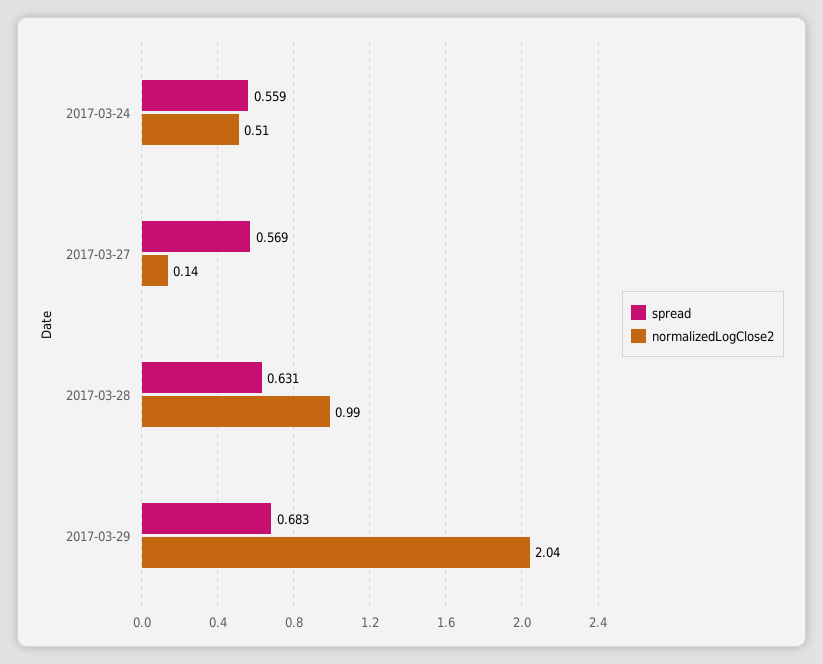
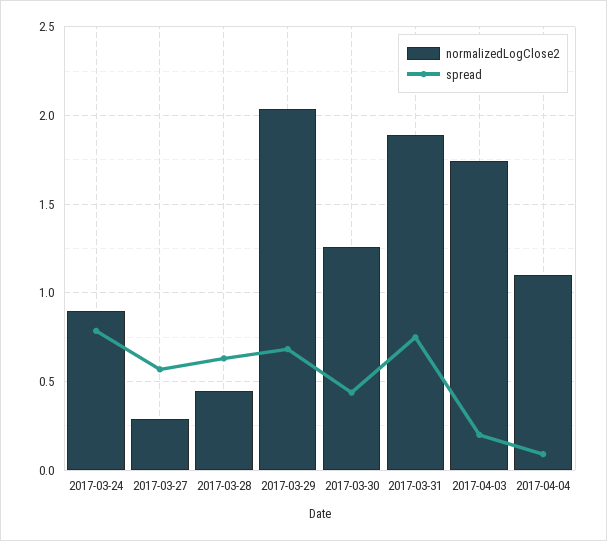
spread, 2017-03-24: 0.559 -> 0.8
normalizedLogClose2, 2017-03-24: 0.51 -> 0.9
normalizedLogClose2, 2017-03-27: 0.14 -> 0.3
normalizedLogClose2, 2017-03-28: 0.99 -> 0.45
normalizedLogClose2, 2017-03-30: none -> 1.25
spread, 2017-03-30: none -> 0.45
normalizedLogClose2, 2017-03-31: none -> 1.9
spread, 2017-03-31: none -> 0.75
normalizedLogClose2, 2017-04-03: none -> 1.75
spread, 2017-04-03: none -> 0.2
normalizedLogClose2, 2017-04-04: none -> 1.1
spread, 2017-04-04: none -> 0.1

